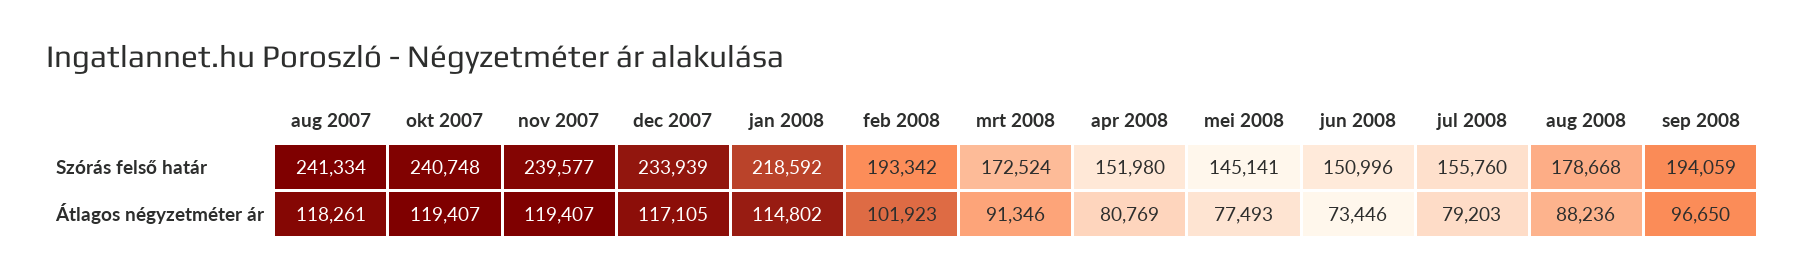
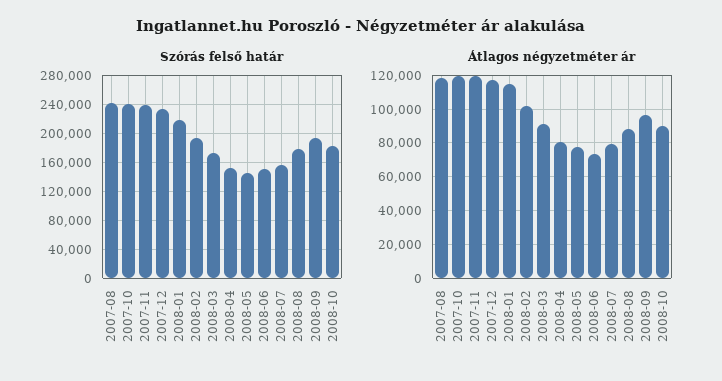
Szórás felső határ, 2008-10: none -> 180000
Átlagos négyzetméter ár, 2008-10: none -> 90000

